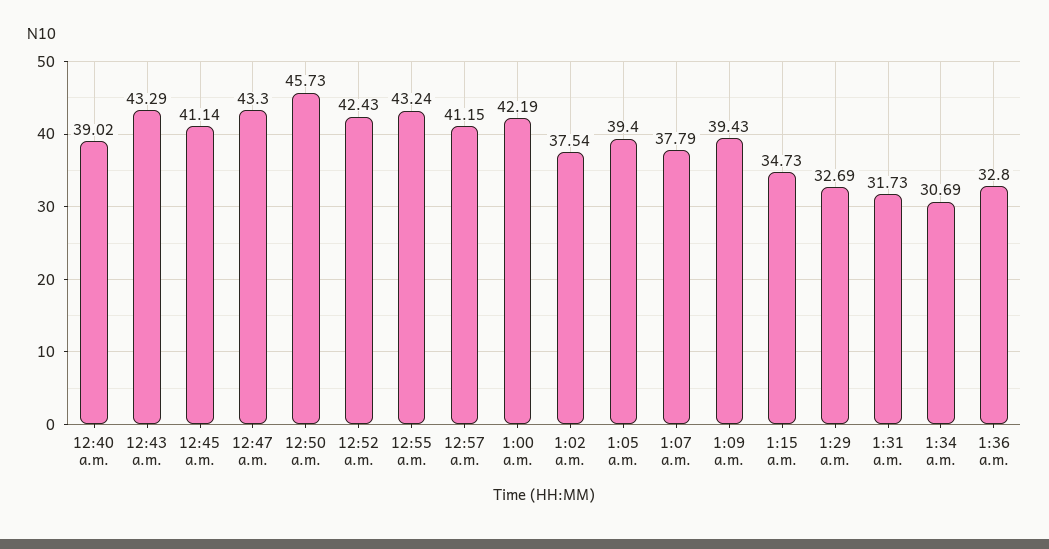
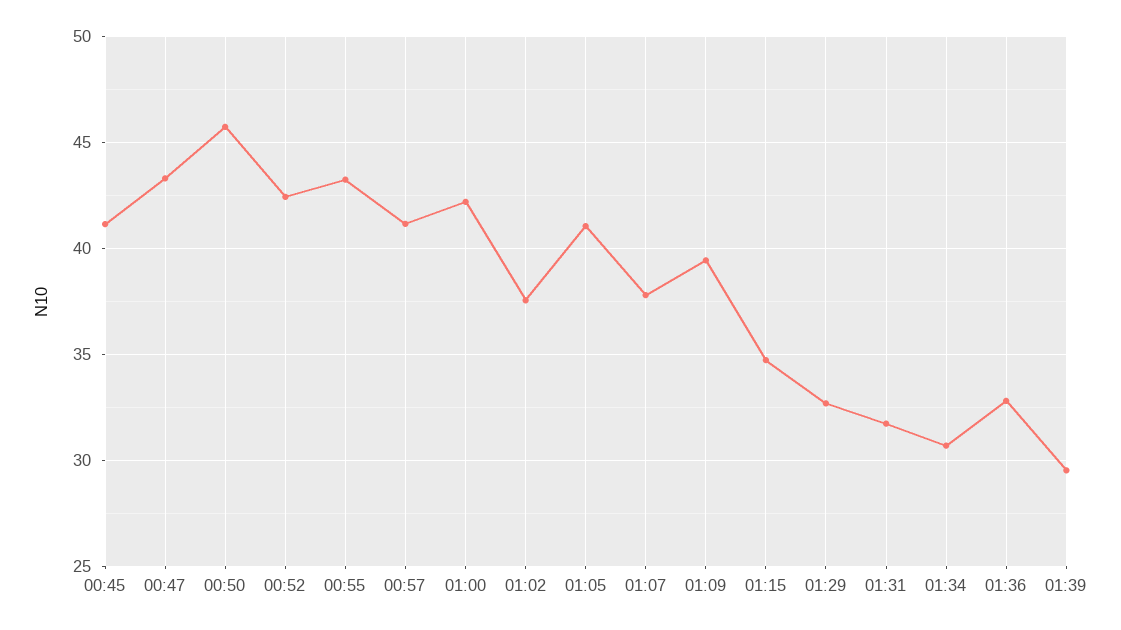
12:40 a.m.: 39.02 -> none
12:43 a.m.: 43.29 -> none
1:05 a.m.: 39.4 -> 41
01:39: none -> 29.5

